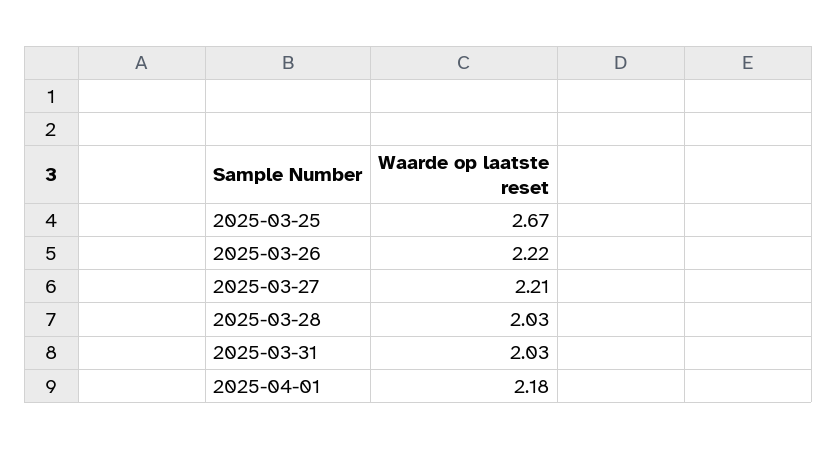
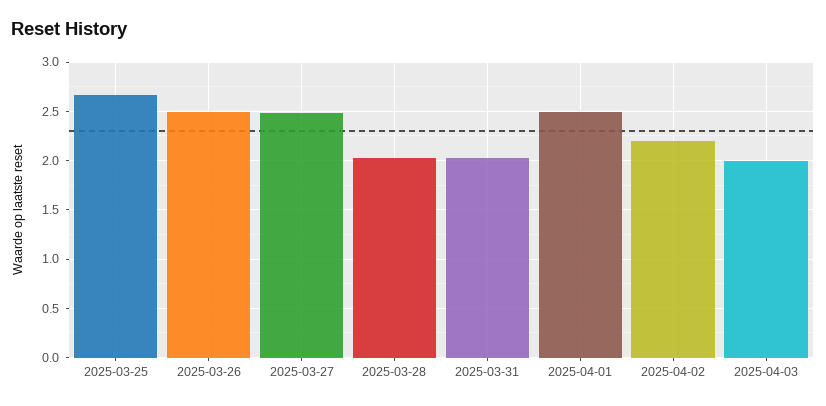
2025-03-26: 2.22 -> 2.5
2025-03-27: 2.21 -> 2.5
2025-04-01: 2.18 -> 2.5
2025-04-02: none -> 2.2
2025-04-03: none -> 2

